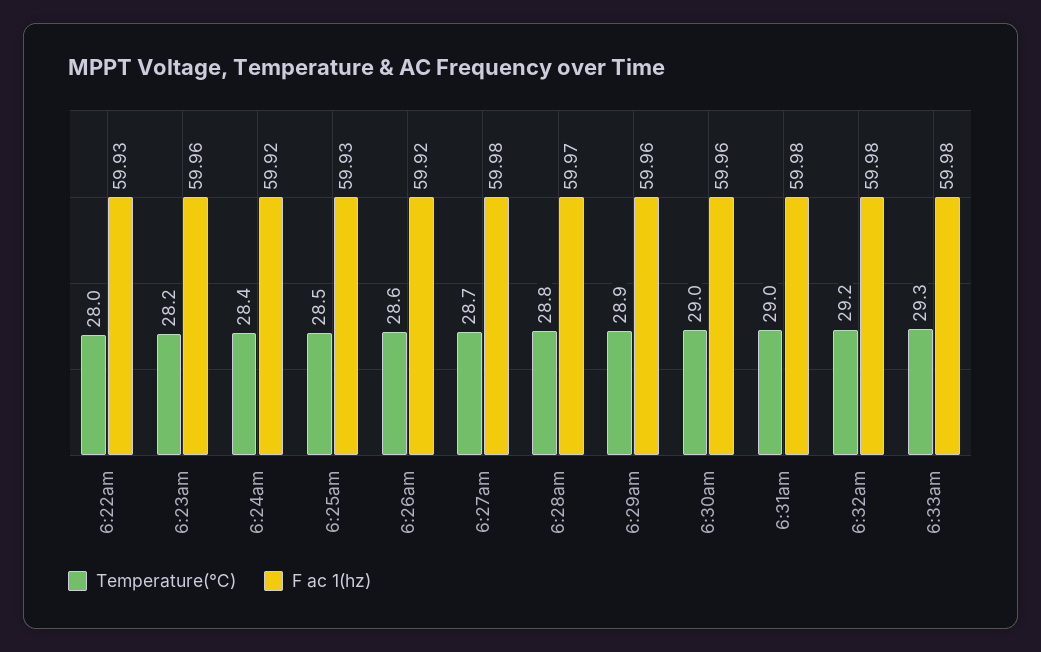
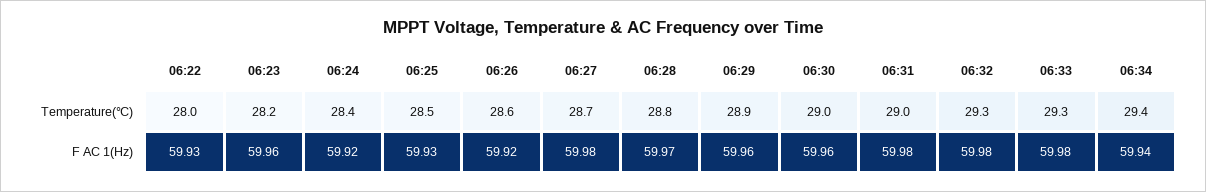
Temperature(℃), 6:32am: 29.2 -> 29.3
Temperature(℃), 06:34: none -> 29.4
F ac 1(hz), 06:34: none -> 59.94

